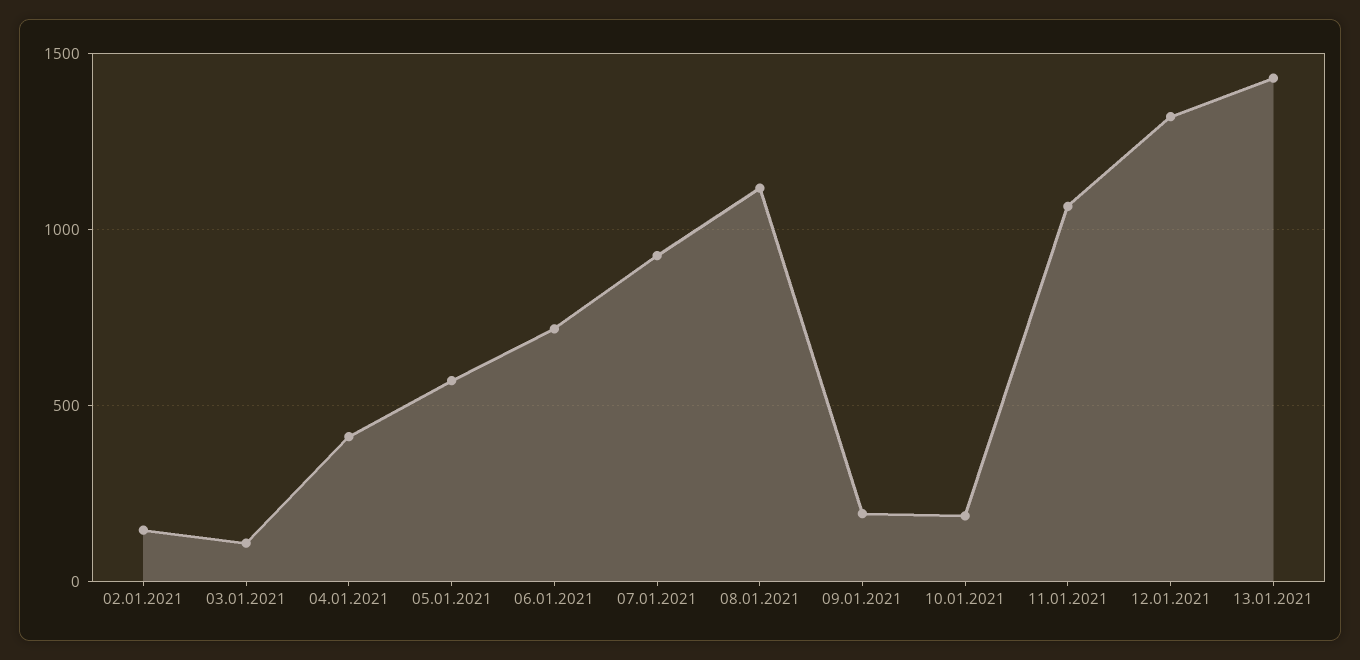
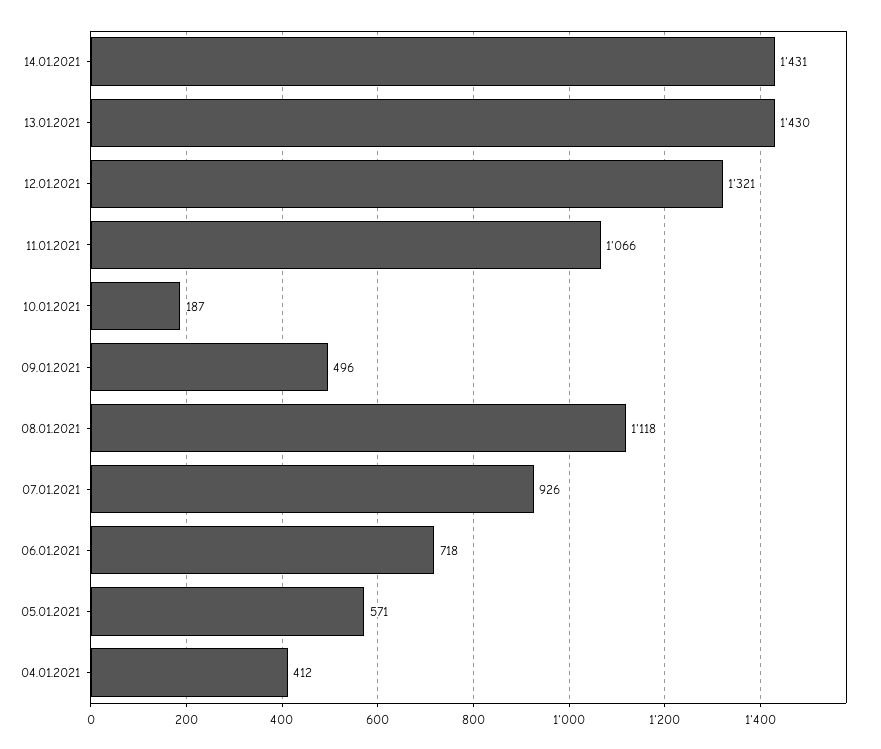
02.01.2021: 150 -> none
03.01.2021: 100 -> none
09.01.2021: 200 -> 496
14.01.2021: none -> 1431

